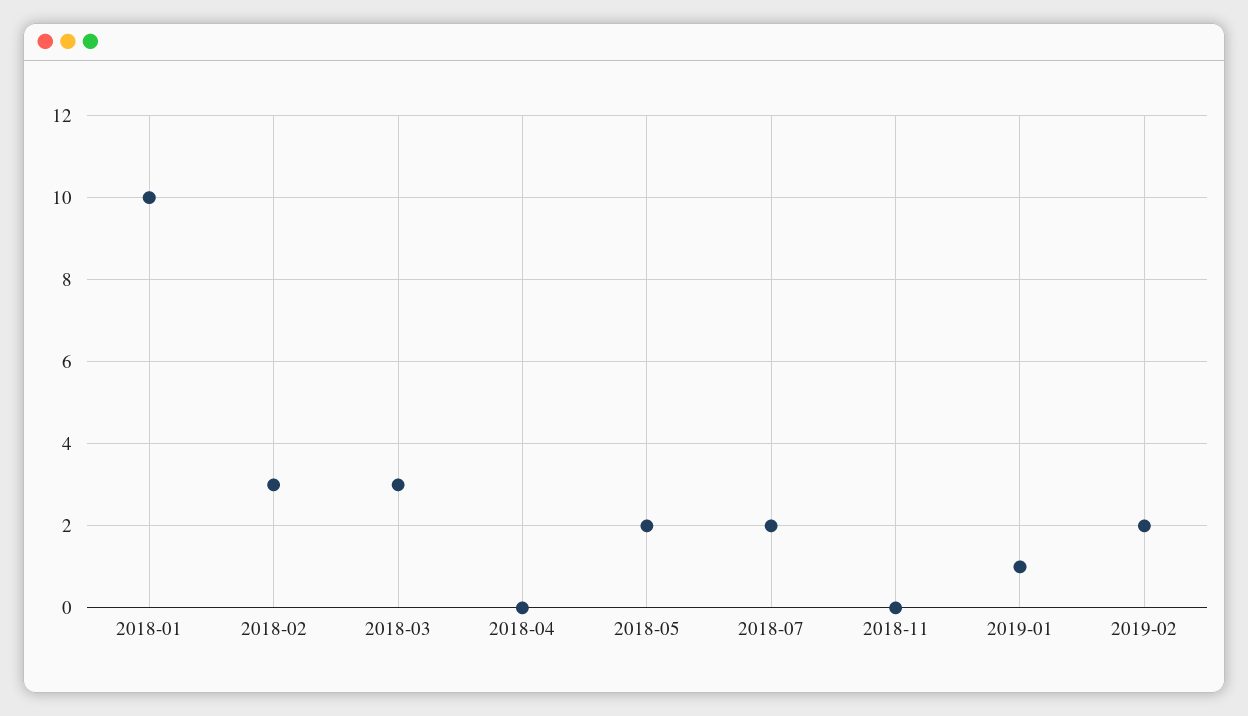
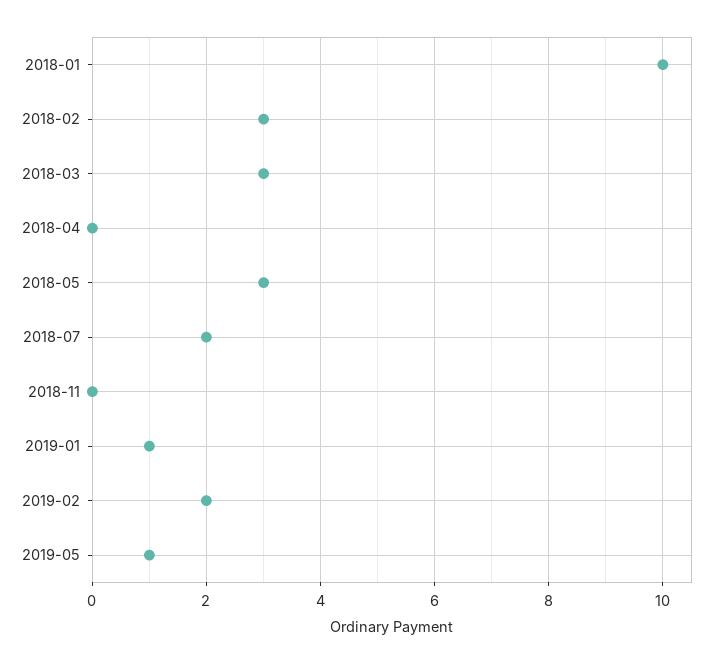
2018-05: 2 -> 3
2019-05: none -> 1

